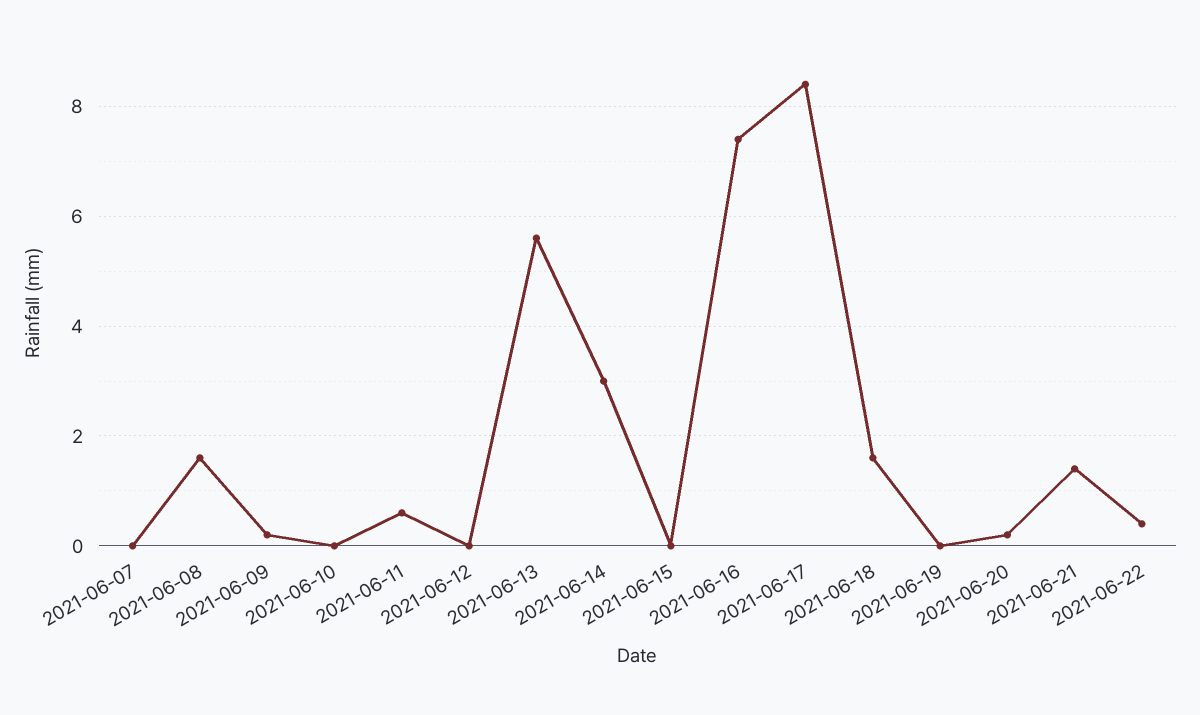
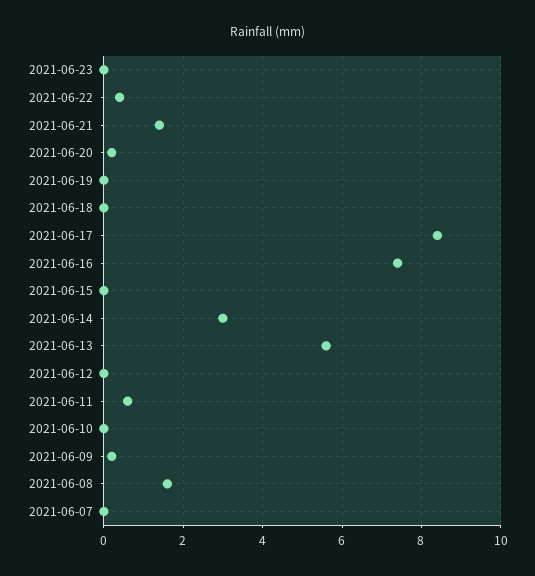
2021-06-18: 1.5 -> 0
2021-06-23: none -> 0

